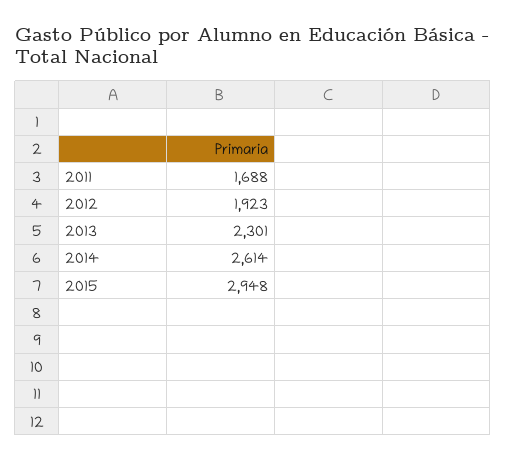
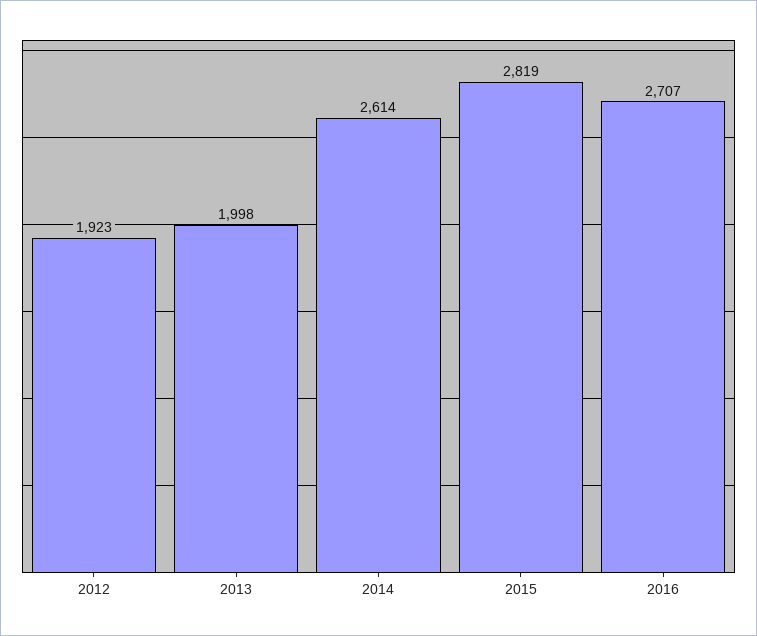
2011: 1688 -> none
2013: 2301 -> 1998
2015: 2948 -> 2819
2016: none -> 2707

